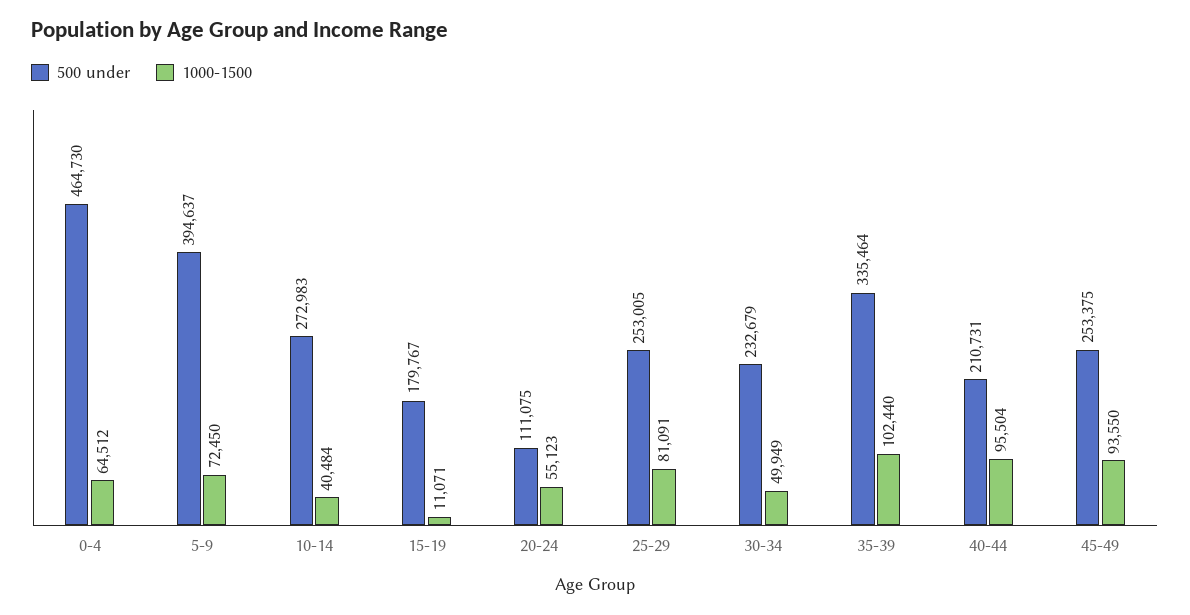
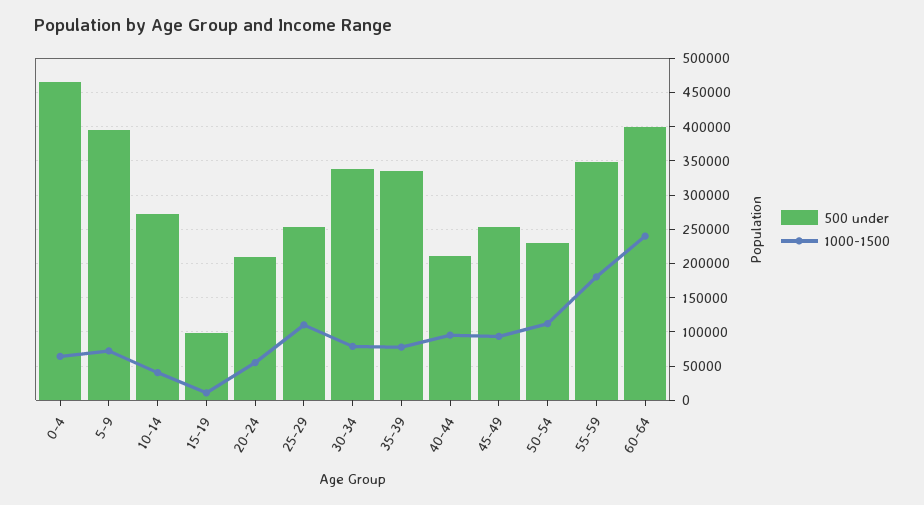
500 under, 15-19: 179767 -> 100000
500 under, 20-24: 111075 -> 210000
1000-1500, 25-29: 81091 -> 110000
500 under, 30-34: 232679 -> 340000
1000-1500, 30-34: 49949 -> 80000
1000-1500, 35-39: 102440 -> 80000
500 under, 50-54: none -> 230000
1000-1500, 50-54: none -> 110000
500 under, 55-59: none -> 350000
1000-1500, 55-59: none -> 180000
500 under, 60-64: none -> 400000
1000-1500, 60-64: none -> 240000

